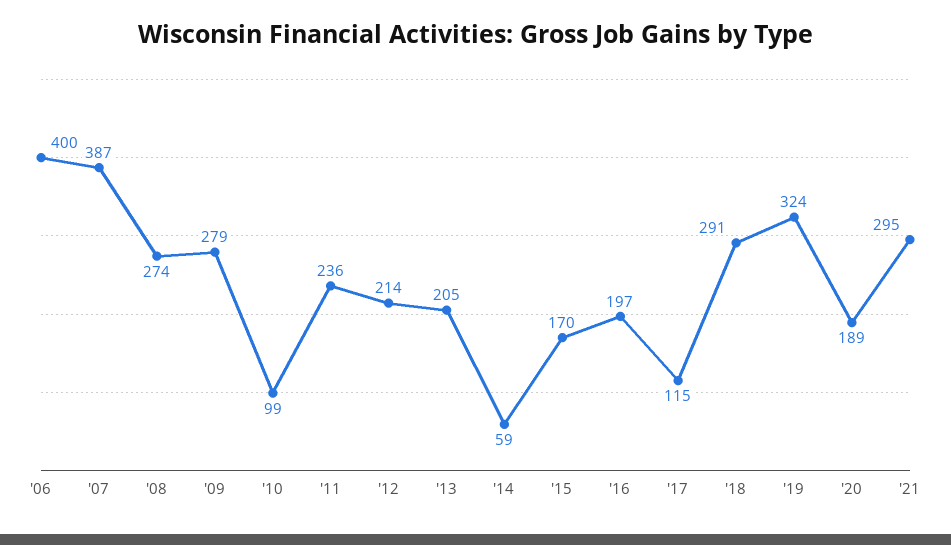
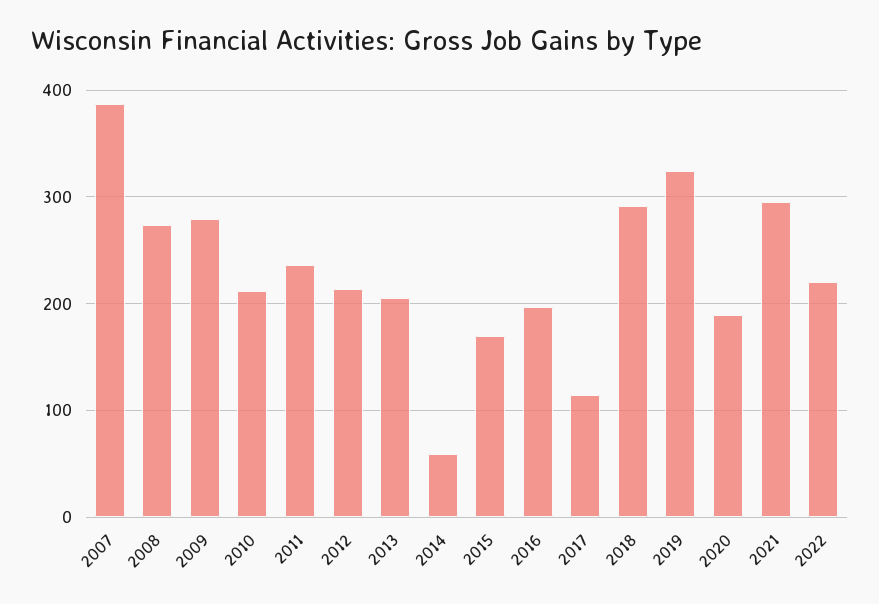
'06: 400 -> none
'10: 99 -> 210
2022: none -> 220

